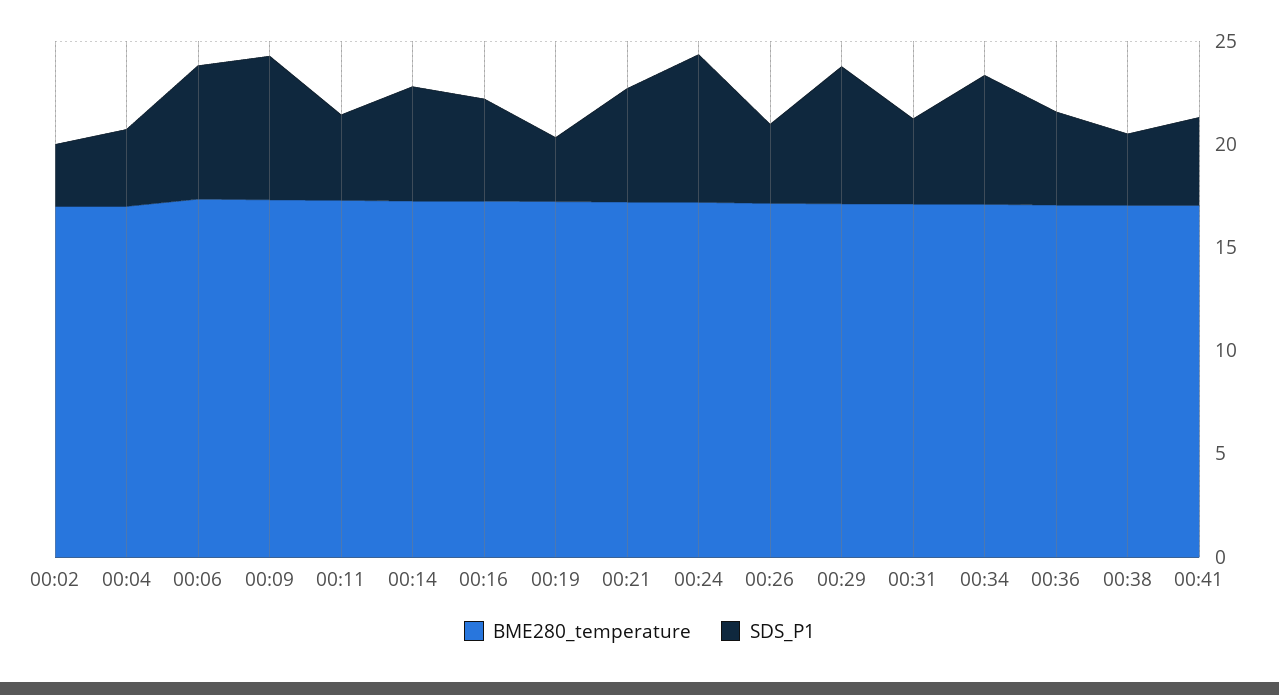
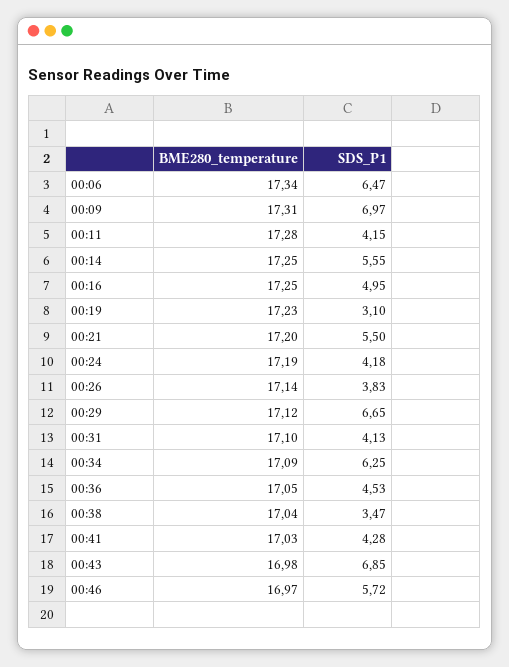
BME280_temperature, 00:02: 17 -> none
SDS_P1, 00:02: 3 -> none
BME280_temperature, 00:04: 17 -> none
SDS_P1, 00:04: 4 -> none
SDS_P1, 00:24: 7 -> 4.18
BME280_temperature, 00:43: none -> 16.98
SDS_P1, 00:43: none -> 6.85
BME280_temperature, 00:46: none -> 16.97
SDS_P1, 00:46: none -> 5.72

